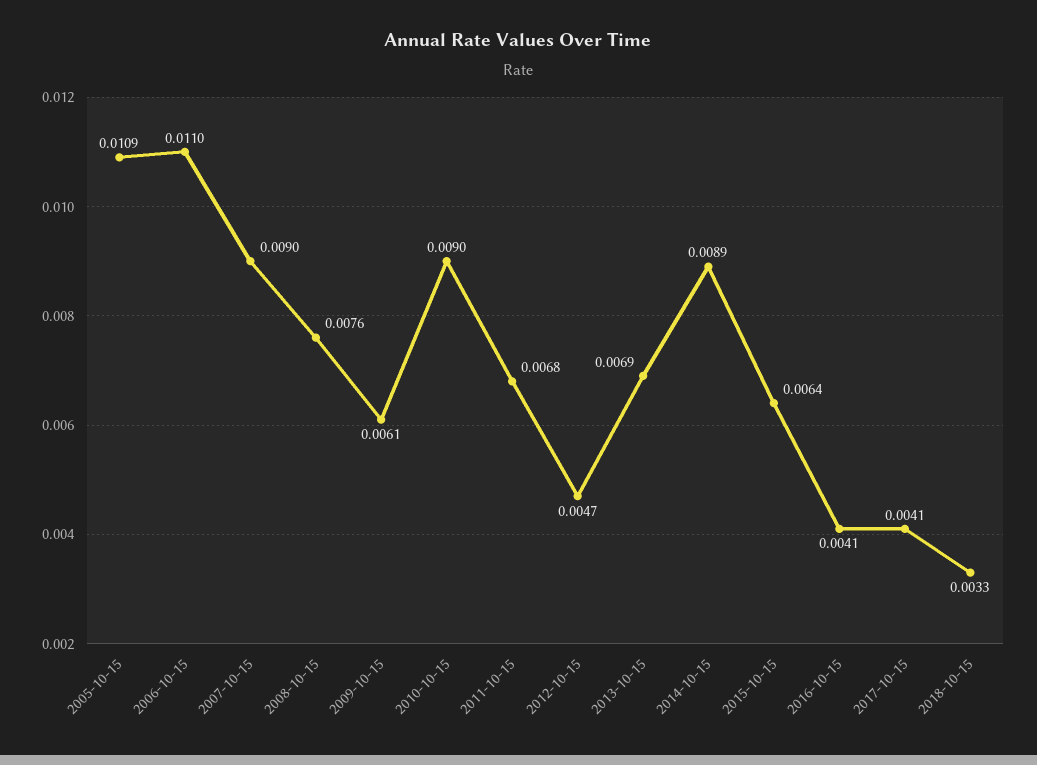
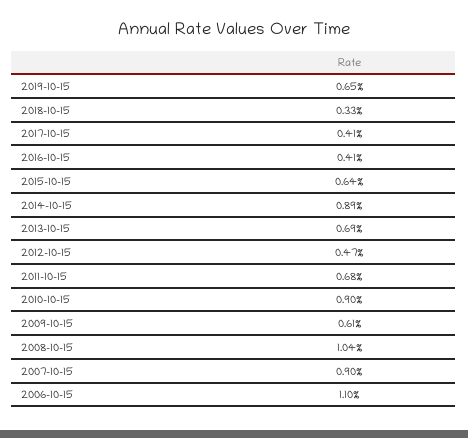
2005-10-15: 0.0109 -> none
2008-10-15: 0.0076 -> 0.0104
2019-10-15: none -> 0.0065

